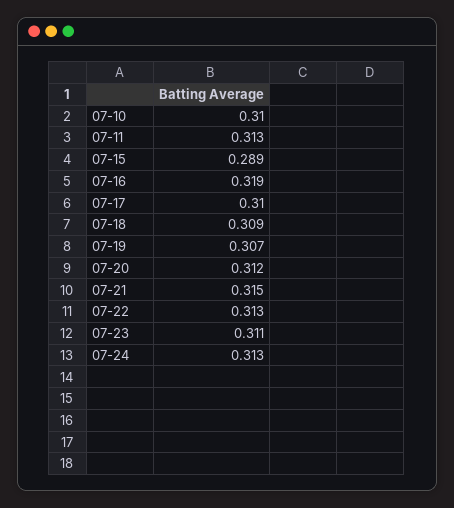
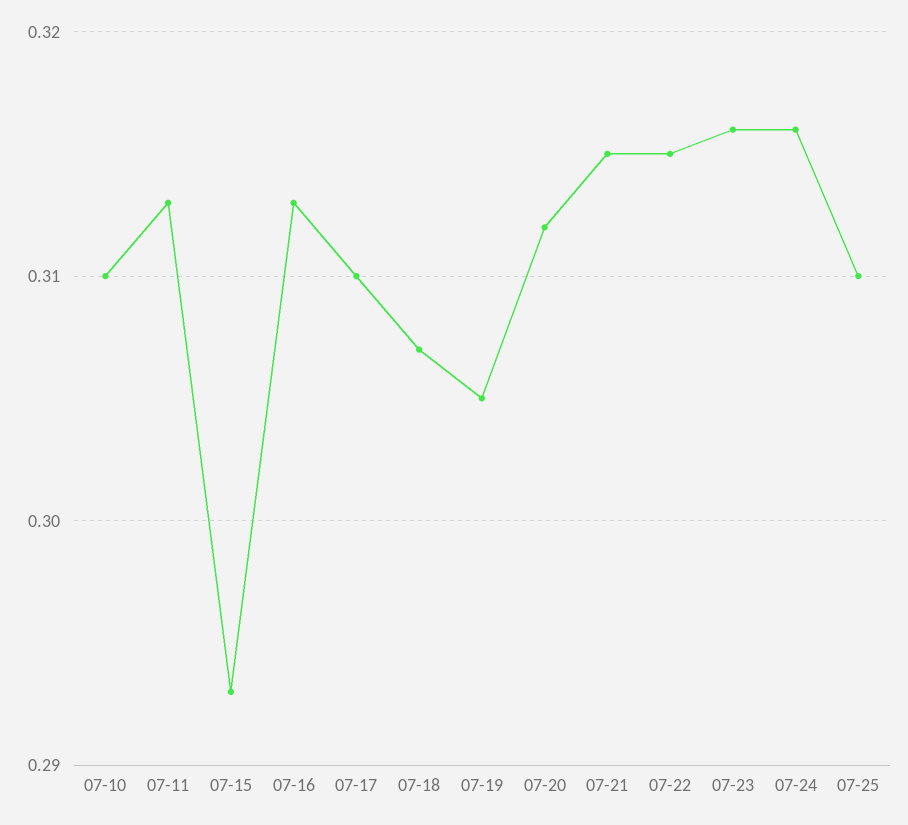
07-15: 0.289 -> 0.293
07-16: 0.319 -> 0.313
07-18: 0.309 -> 0.307
07-19: 0.307 -> 0.305
07-22: 0.313 -> 0.315
07-23: 0.311 -> 0.316
07-24: 0.313 -> 0.316
07-25: none -> 0.31

